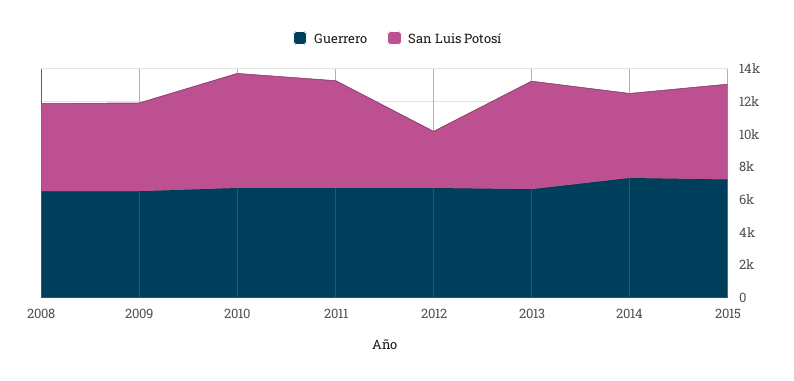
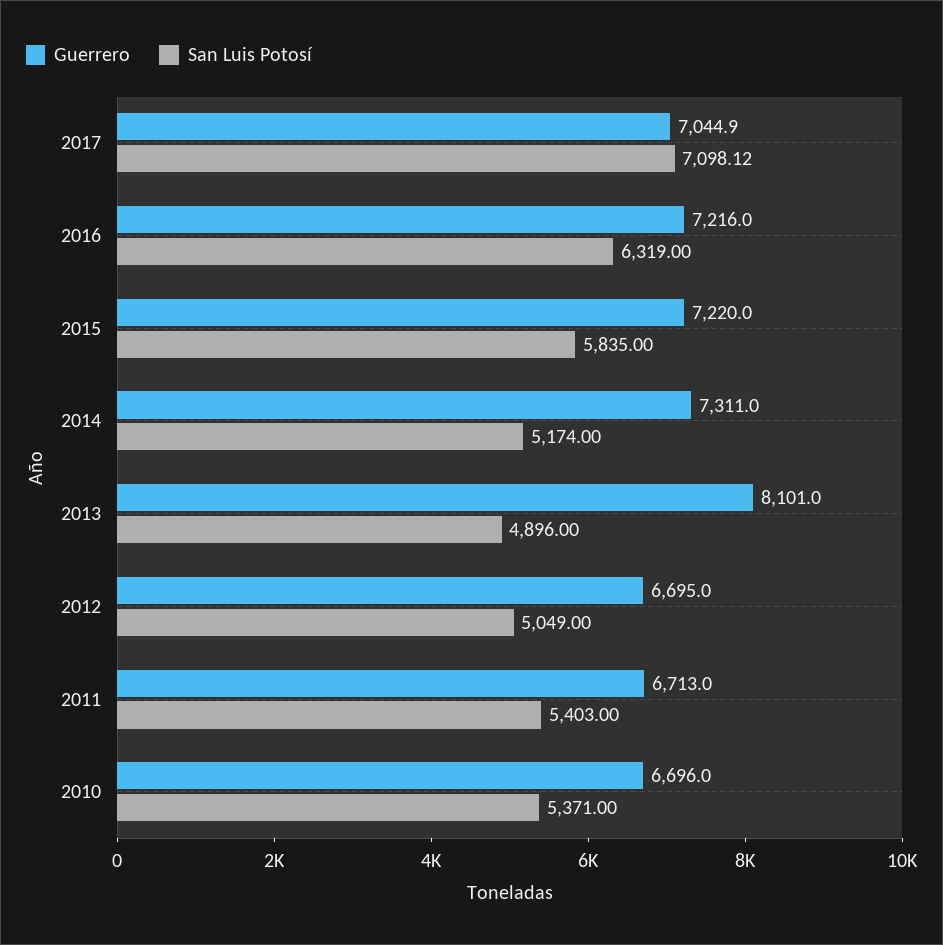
Guerrero, 2008: 6500 -> none
San Luis Potosí, 2008: 5500 -> none
Guerrero, 2009: 6500 -> none
San Luis Potosí, 2009: 5500 -> none
San Luis Potosí, 2010: 7000 -> 5371
San Luis Potosí, 2011: 6500 -> 5403
San Luis Potosí, 2012: 3500 -> 5049
Guerrero, 2013: 6500 -> 8101
San Luis Potosí, 2013: 6500 -> 4896
Guerrero, 2017: none -> 7044.9
San Luis Potosí, 2017: none -> 7098.12
Guerrero, 2016: none -> 7216
San Luis Potosí, 2016: none -> 6319

